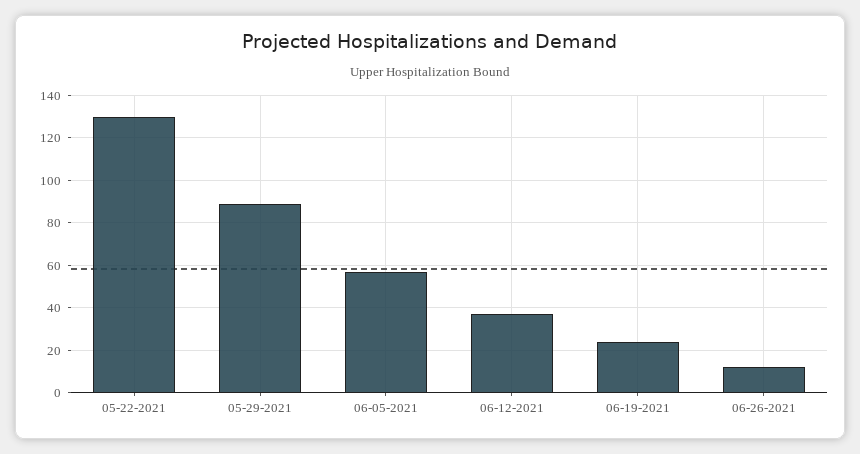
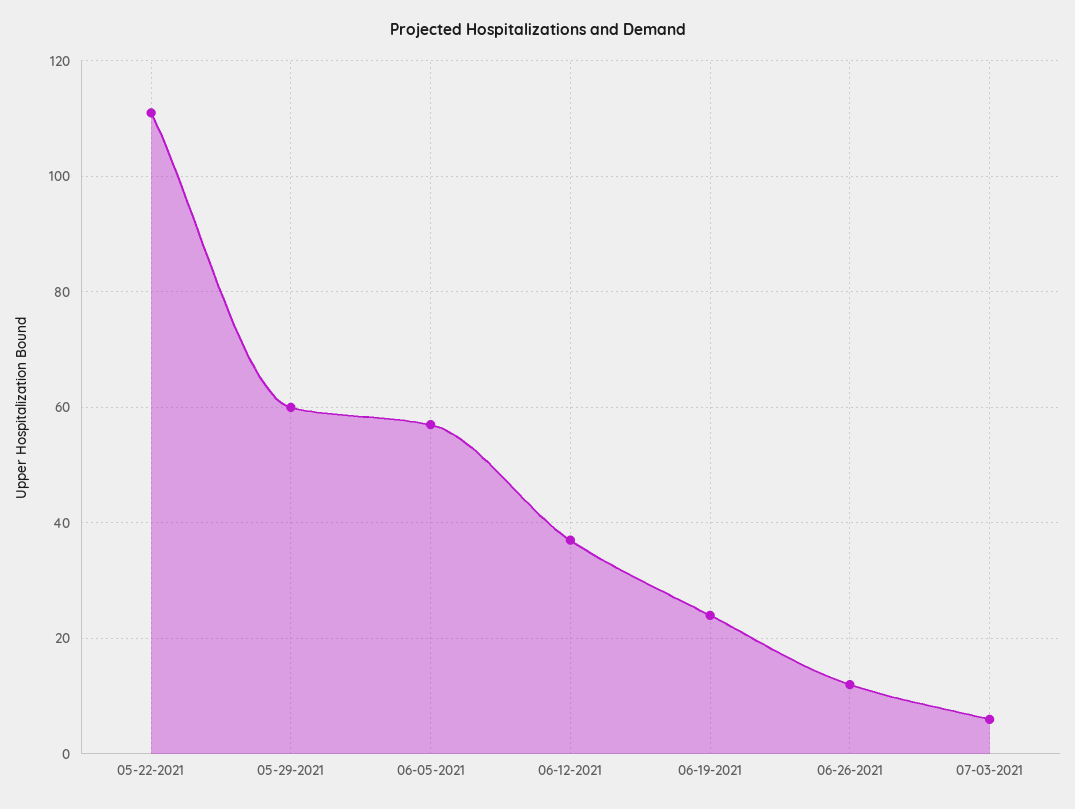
05-22-2021: 130 -> 110
05-29-2021: 90 -> 60
07-03-2021: none -> 5

